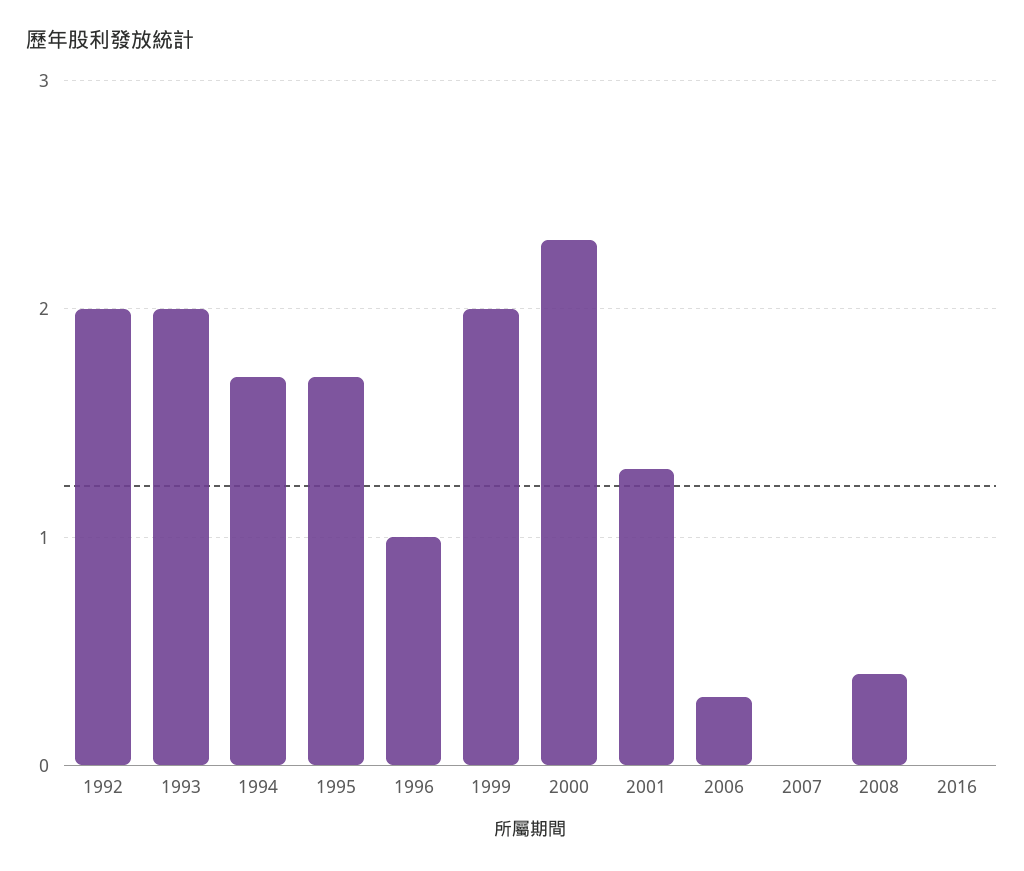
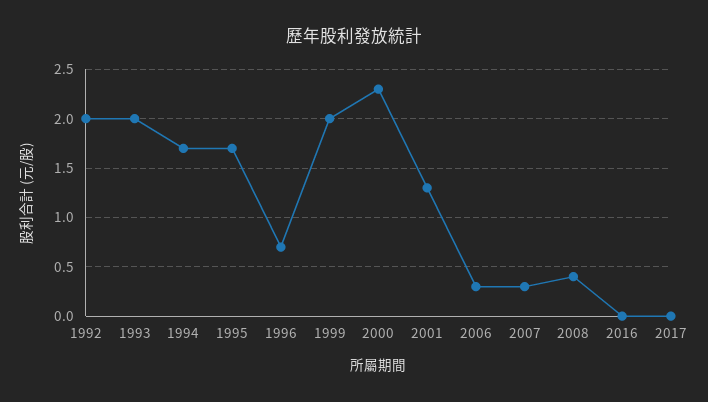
1996: 1 -> 0.7
2007: 0 -> 0.3
2017: none -> 0

